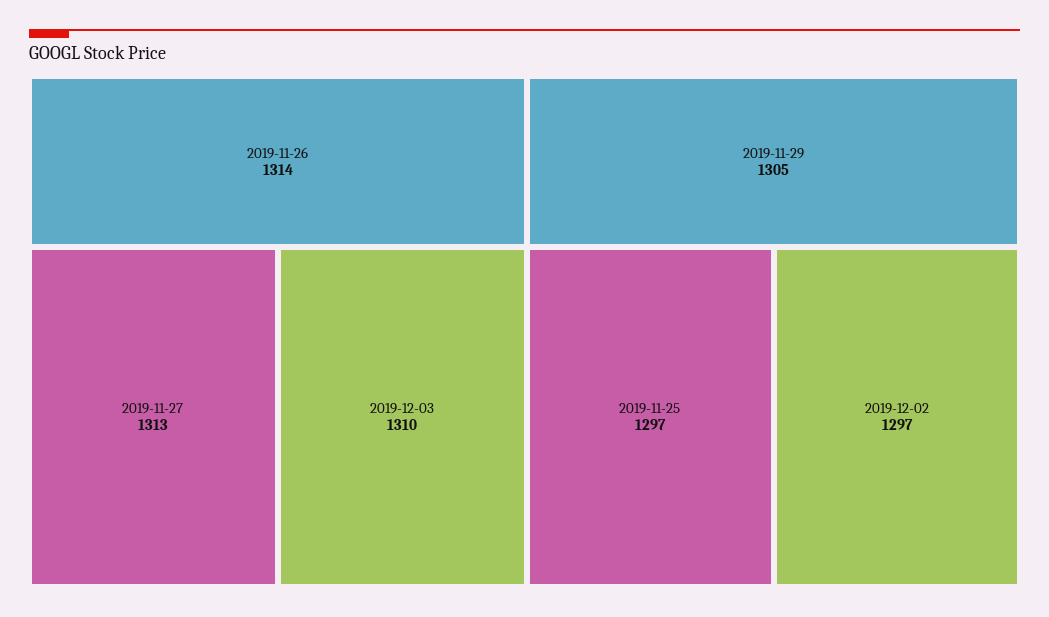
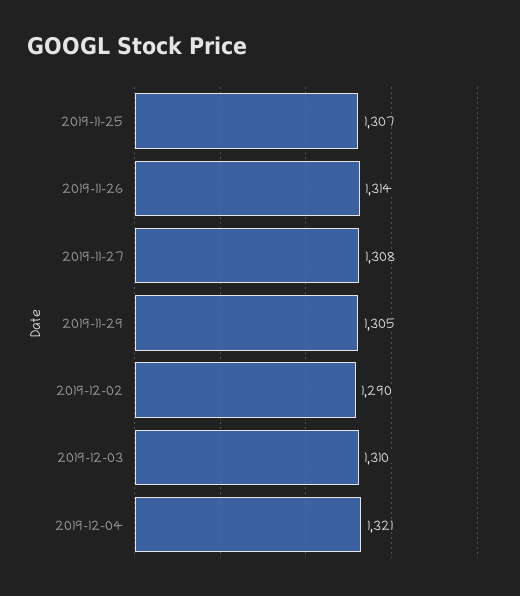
2019-11-27: 1313 -> 1308
2019-11-25: 1297 -> 1307
2019-12-02: 1297 -> 1290
2019-12-04: none -> 1321

